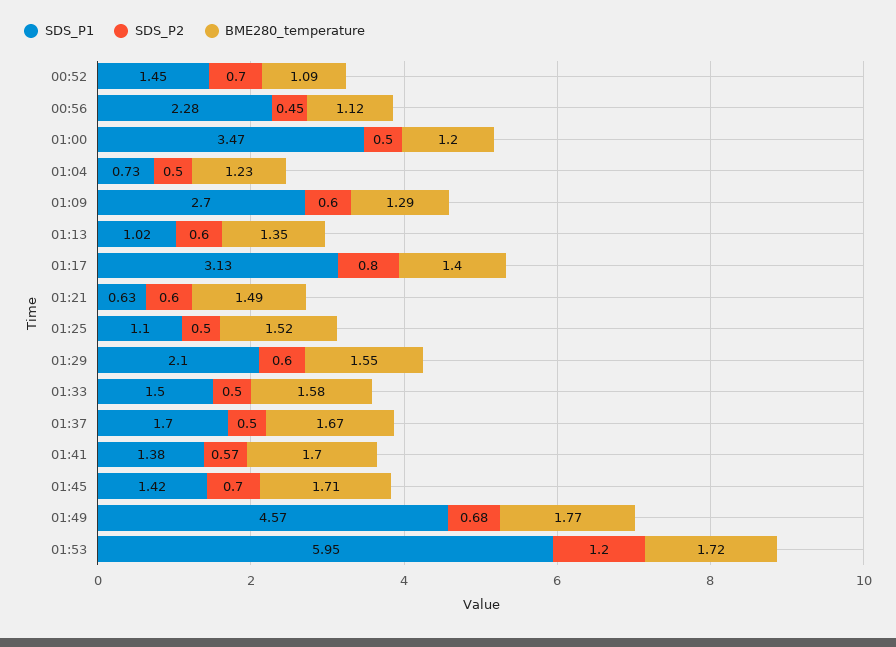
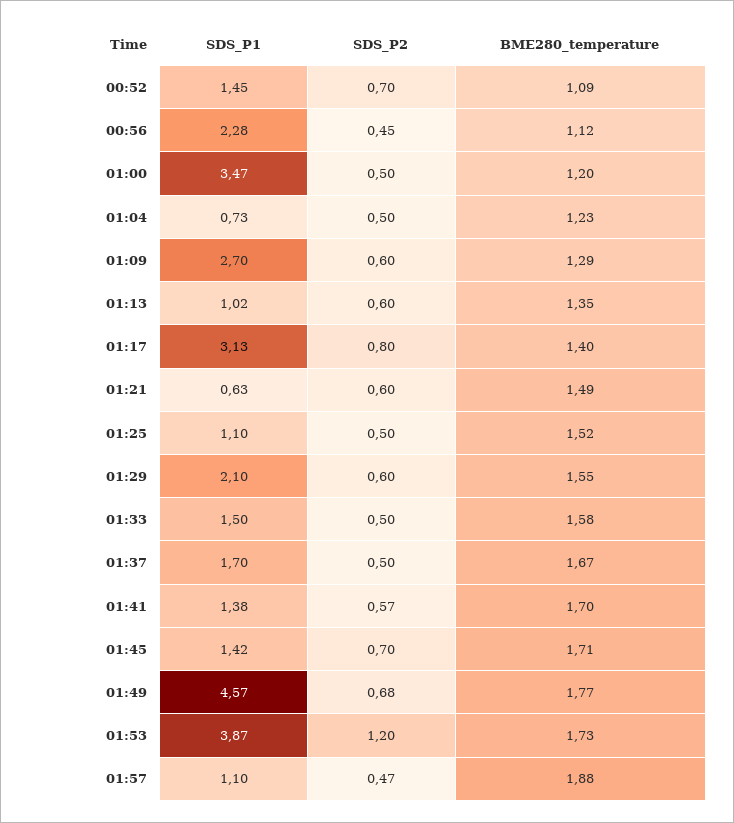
SDS_P1, 01:53: 5.95 -> 3.87
BME280_temperature, 01:53: 1.72 -> 1.73
SDS_P1, 01:57: none -> 1.1
SDS_P2, 01:57: none -> 0.47
BME280_temperature, 01:57: none -> 1.88

